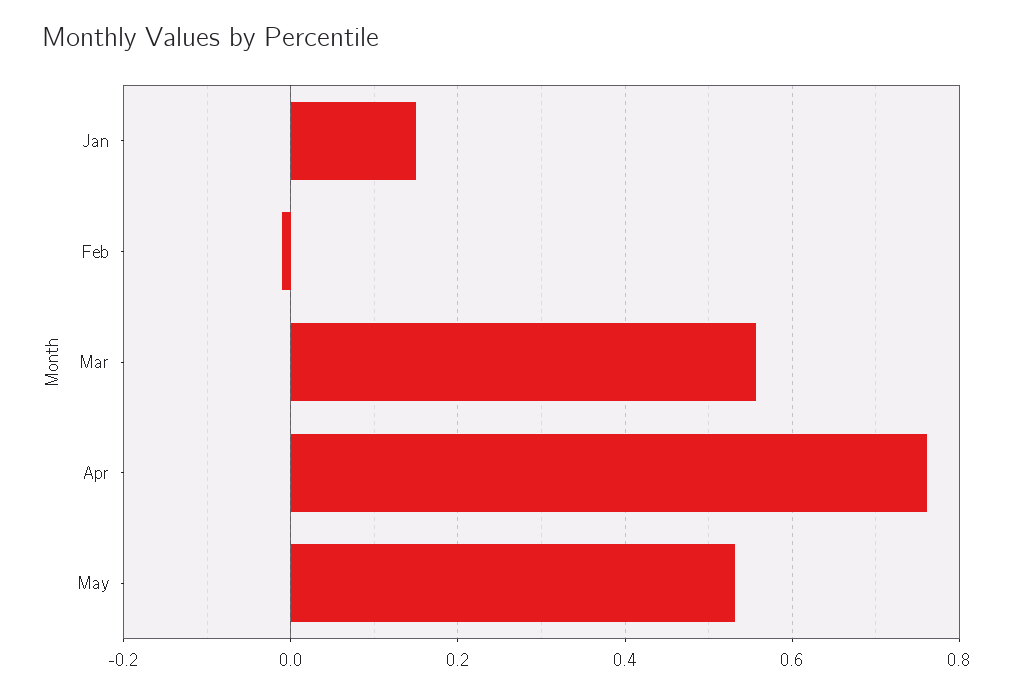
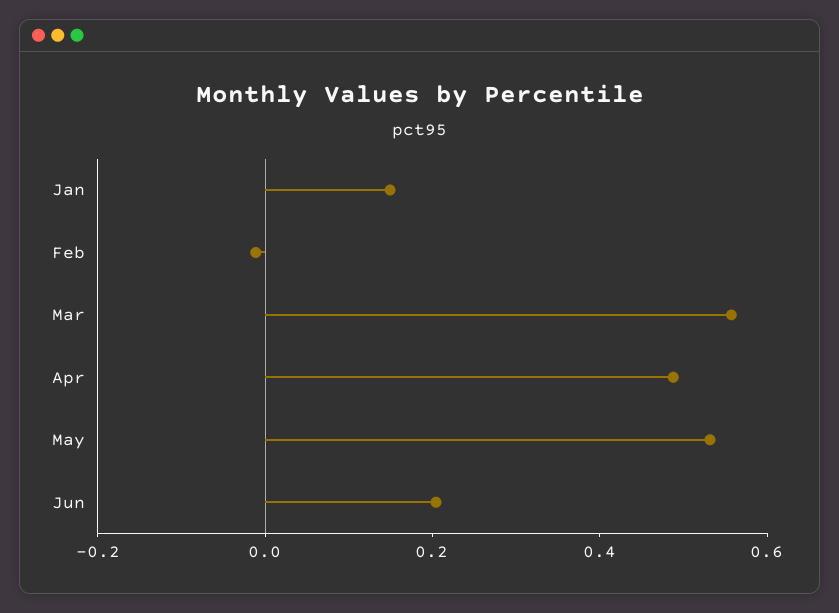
Apr: 0.76 -> 0.5
Jun: none -> 0.2

